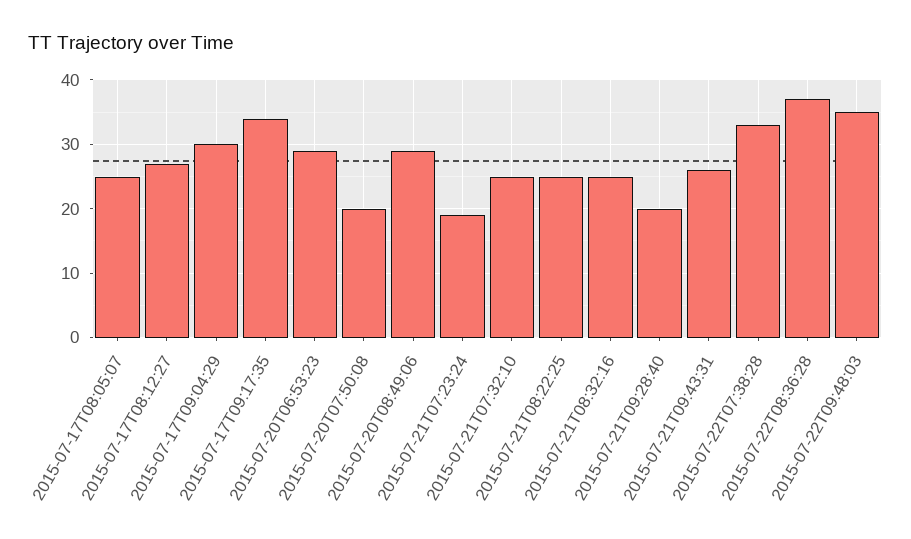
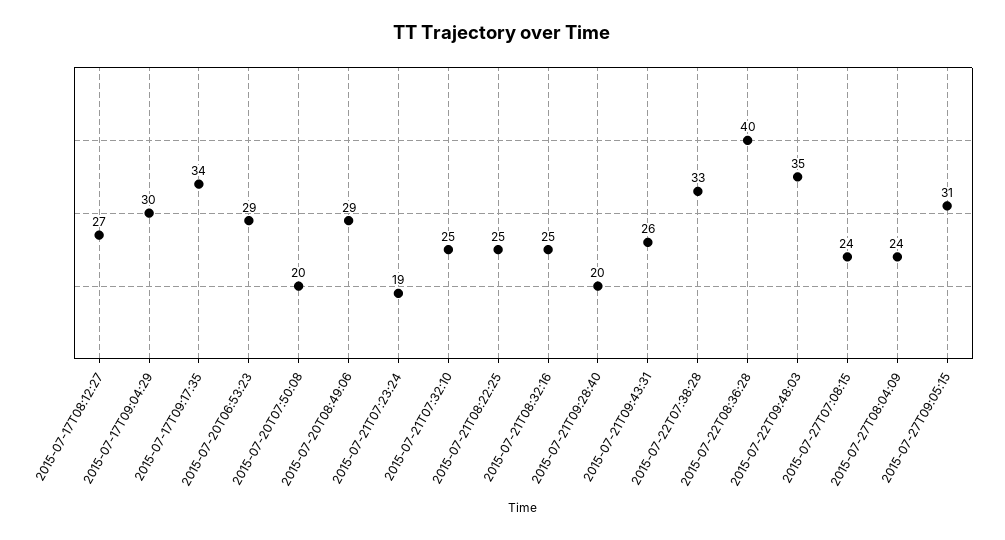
2015-07-17T08:05:07: 25 -> none
2015-07-22T08:36:28: 37 -> 40
2015-07-27T07:08:15: none -> 24
2015-07-27T08:04:09: none -> 24
2015-07-27T09:05:15: none -> 31

